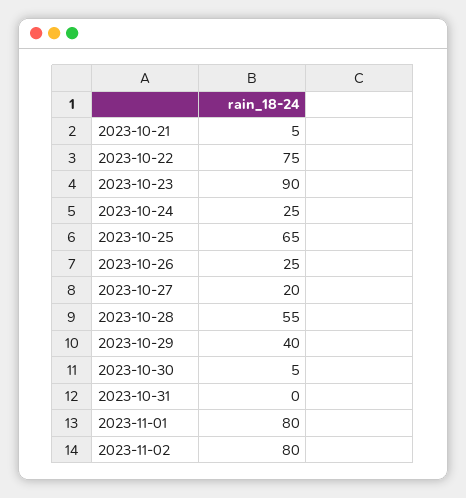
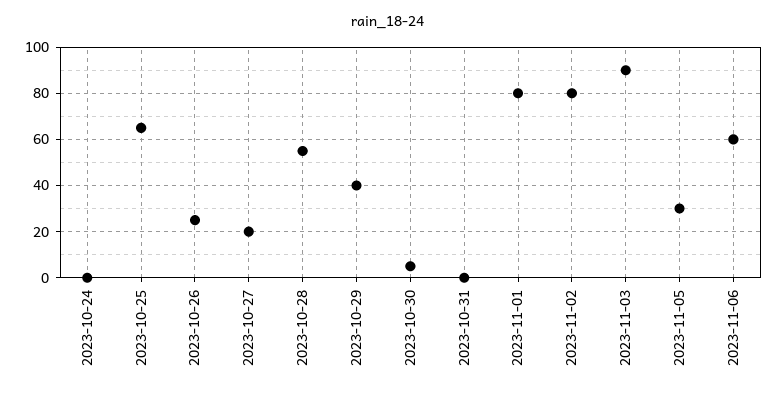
2023-10-21: 5 -> none
2023-10-22: 75 -> none
2023-10-23: 90 -> none
2023-10-24: 25 -> 0
2023-11-03: none -> 90
2023-11-05: none -> 30
2023-11-06: none -> 60

